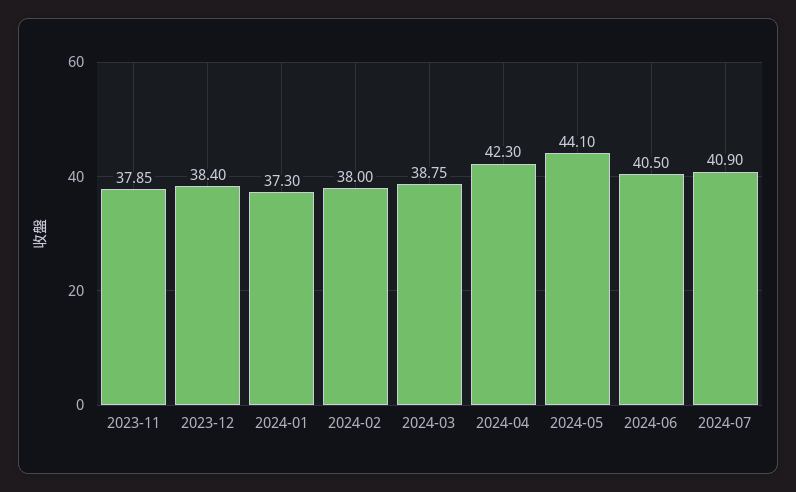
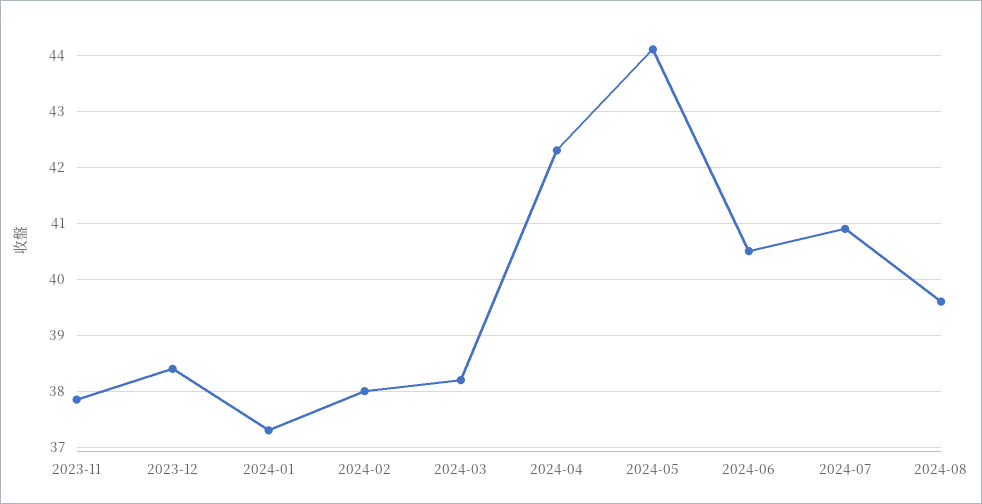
2024-03: 38.75 -> 38.2
2024-08: none -> 39.6

